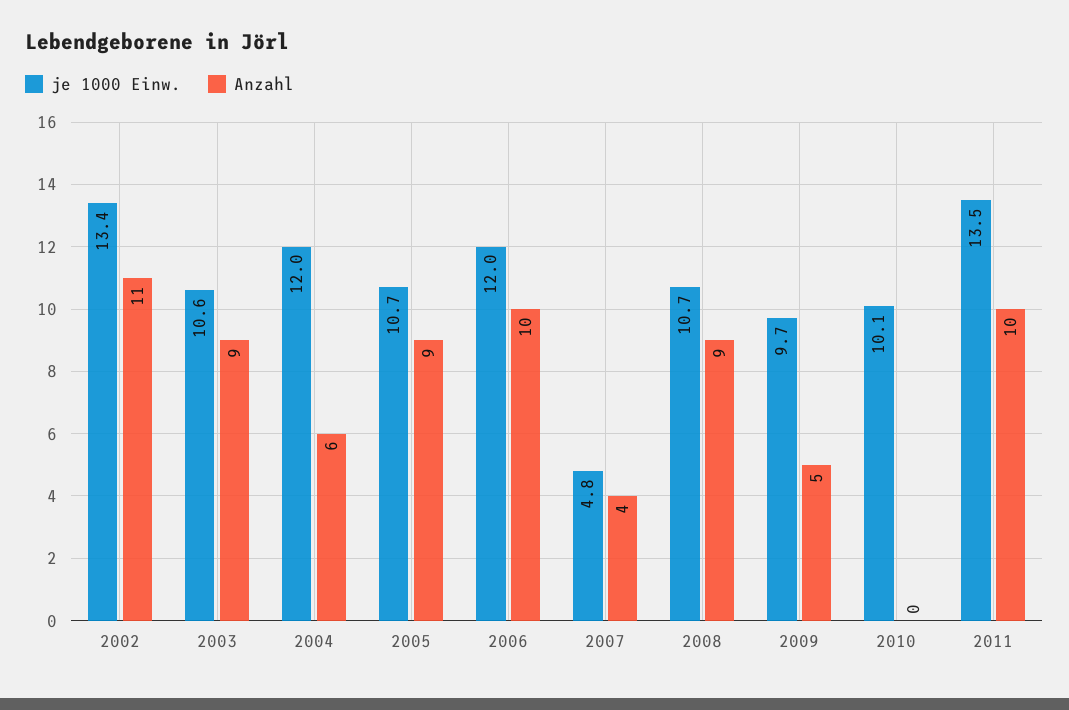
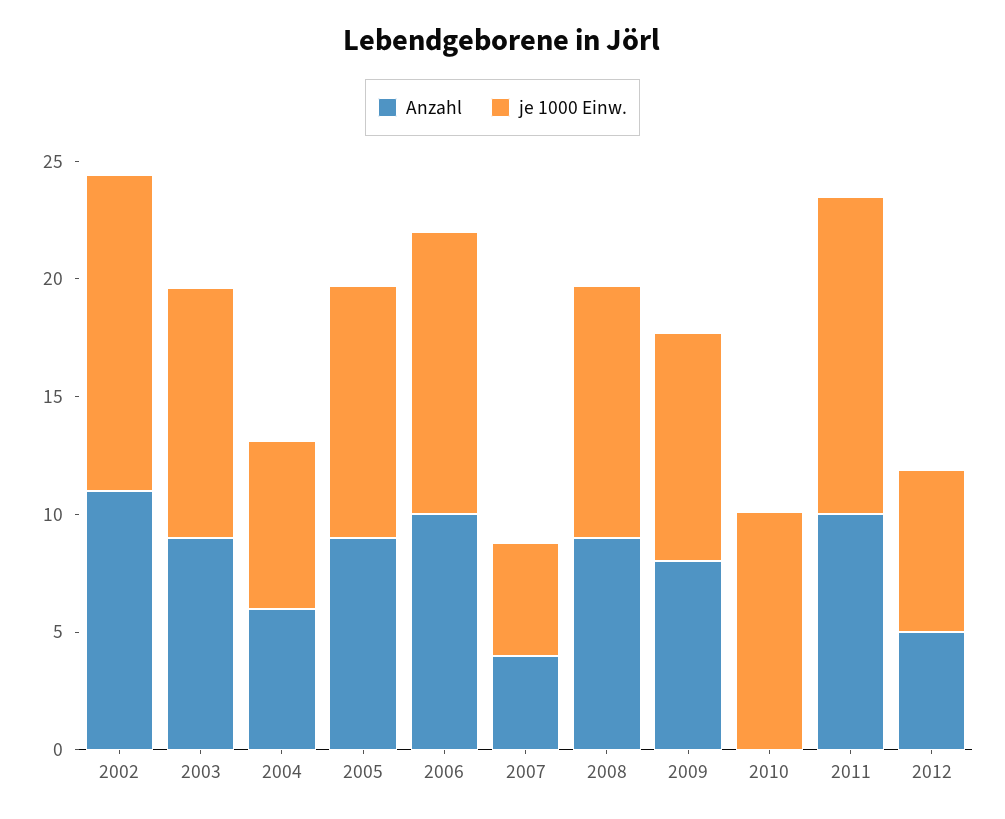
je 1000 Einw., 2004: 12 -> 7
Anzahl, 2009: 5 -> 8
Anzahl, 2012: none -> 5
je 1000 Einw., 2012: none -> 7

